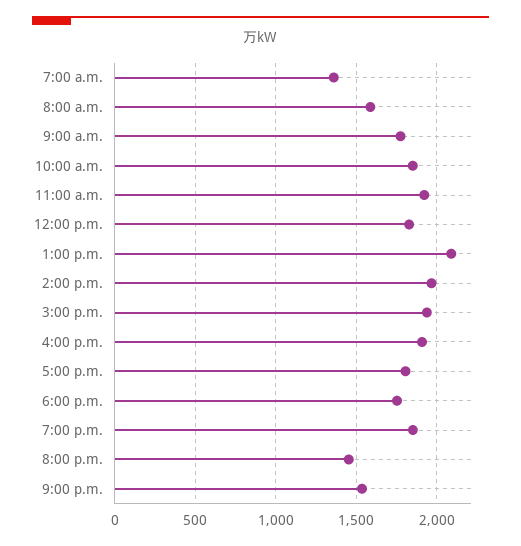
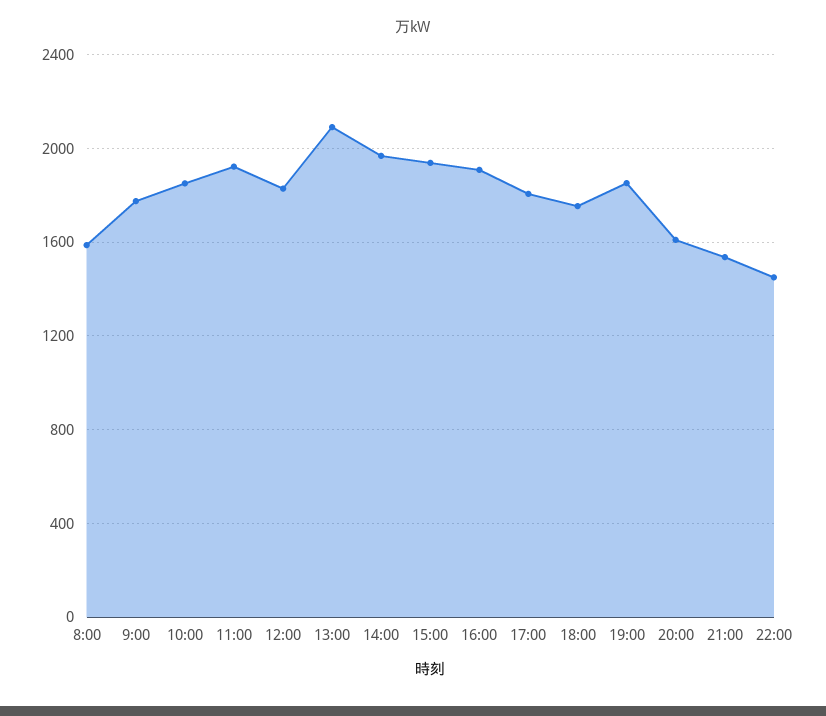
7:00 a.m.: 1350 -> none
8:00 p.m.: 1450 -> 1600
22:00: none -> 1450

